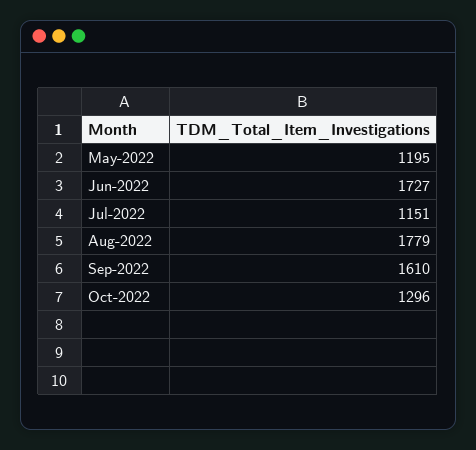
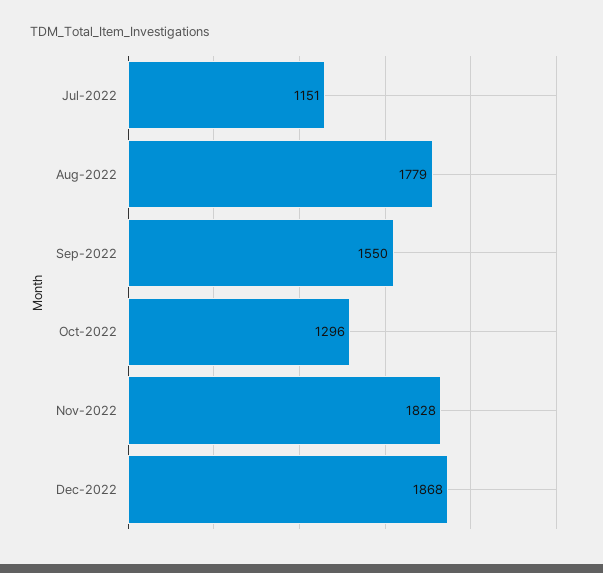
May-2022: 1195 -> none
Jun-2022: 1727 -> none
Sep-2022: 1610 -> 1550
Nov-2022: none -> 1828
Dec-2022: none -> 1868

